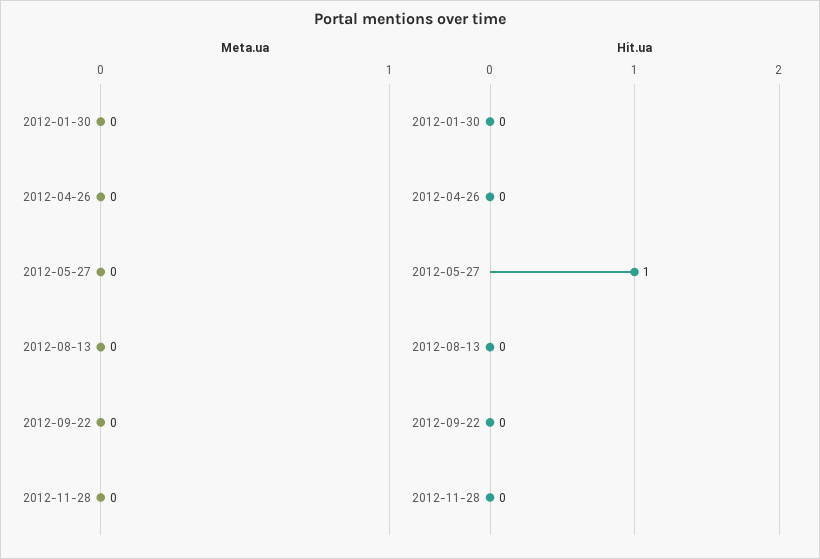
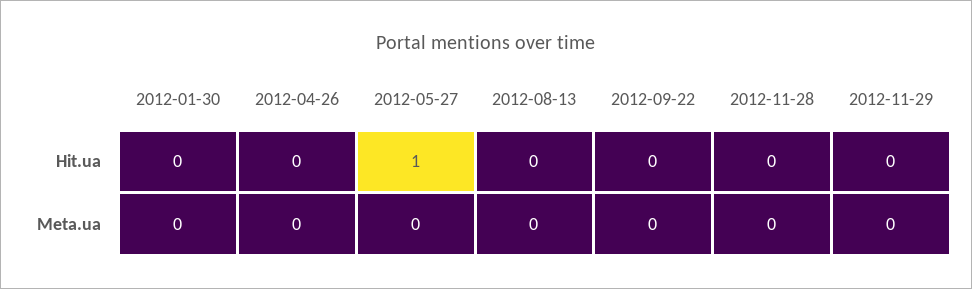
Hit.ua, 2012-11-29: none -> 0
Meta.ua, 2012-11-29: none -> 0

